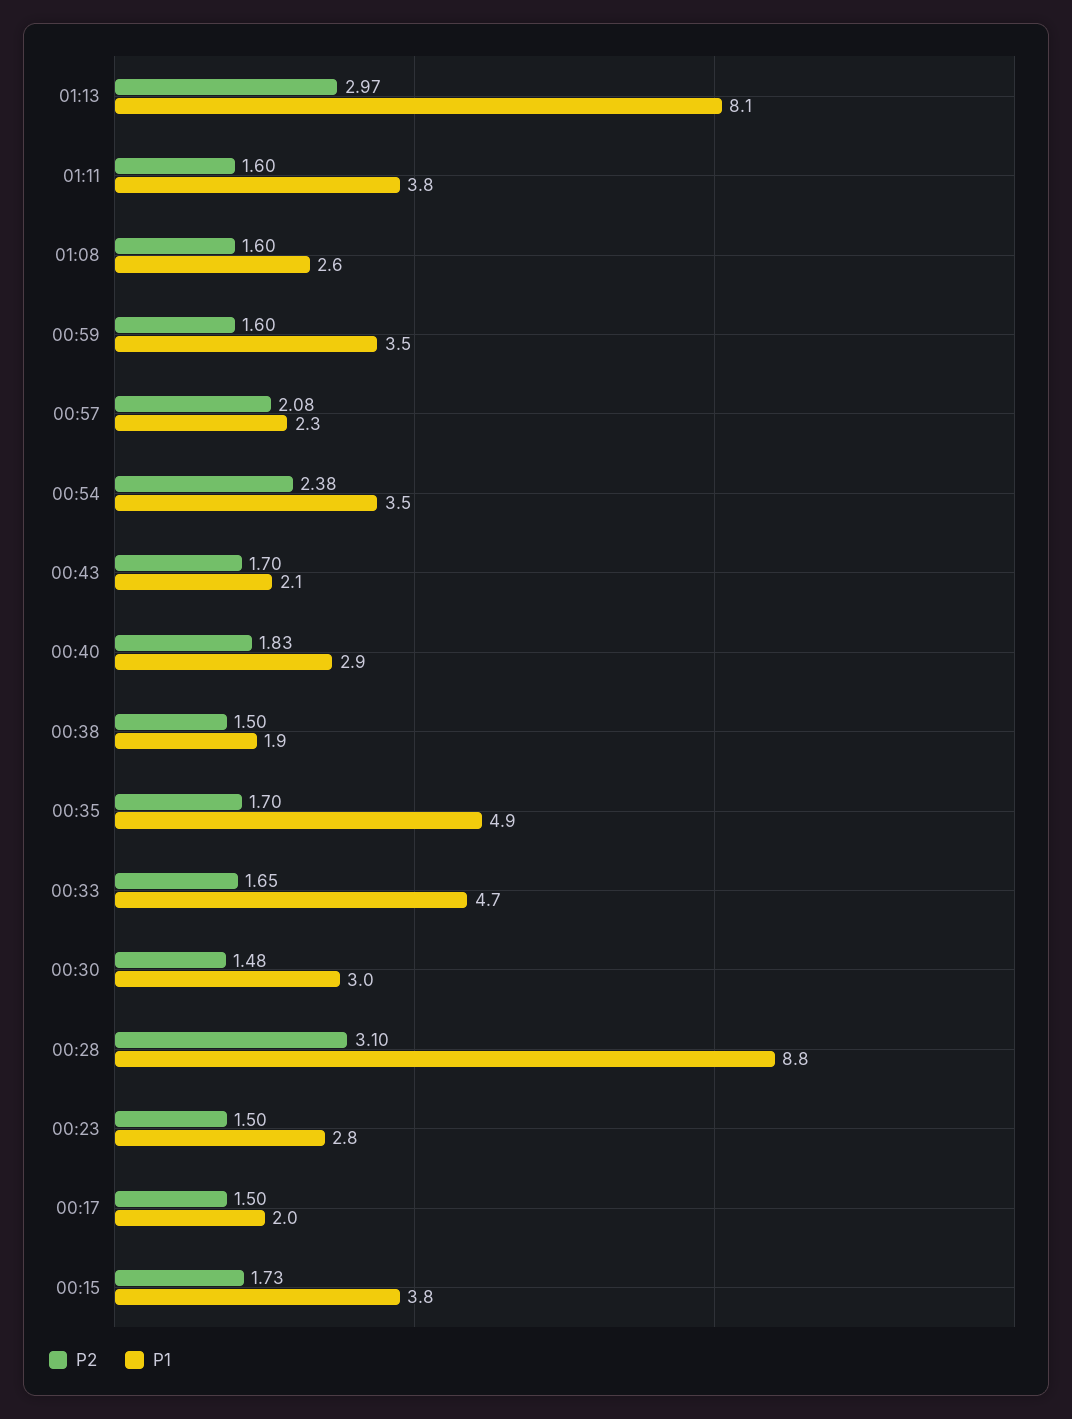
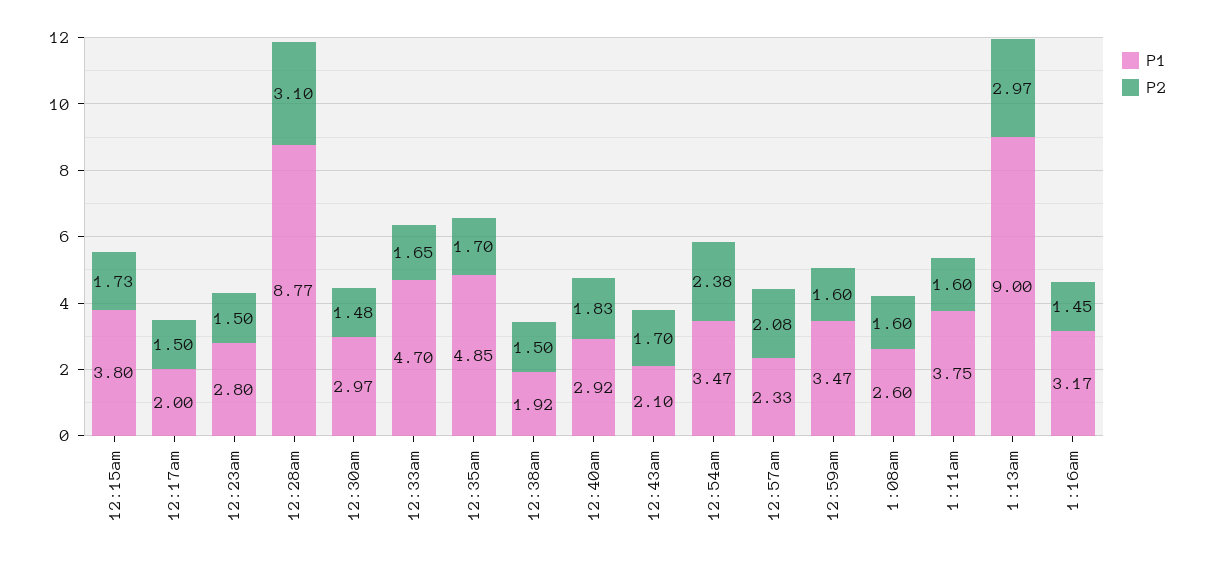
P1, 01:13: 8.1 -> 9
P1, 1:16am: none -> 3.17
P2, 1:16am: none -> 1.45

